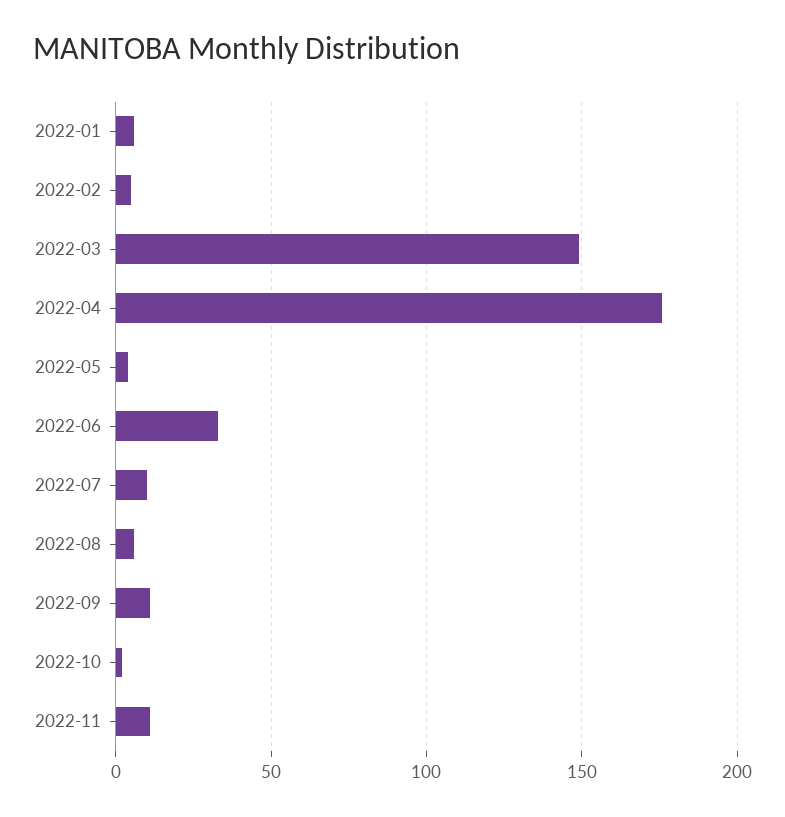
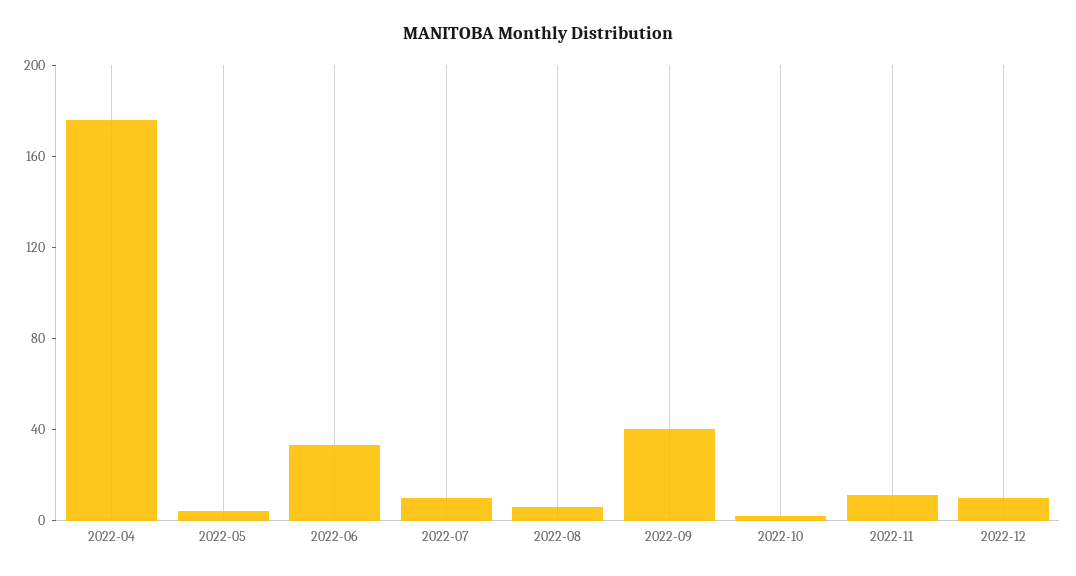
2022-01: 5 -> none
2022-02: 5 -> none
2022-03: 150 -> none
2022-09: 10 -> 40
2022-12: none -> 10

